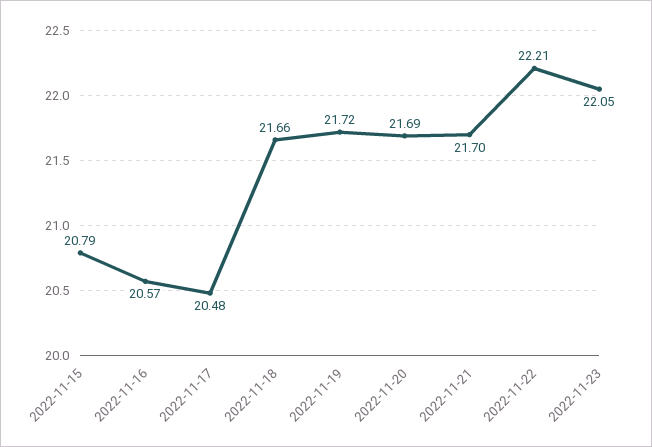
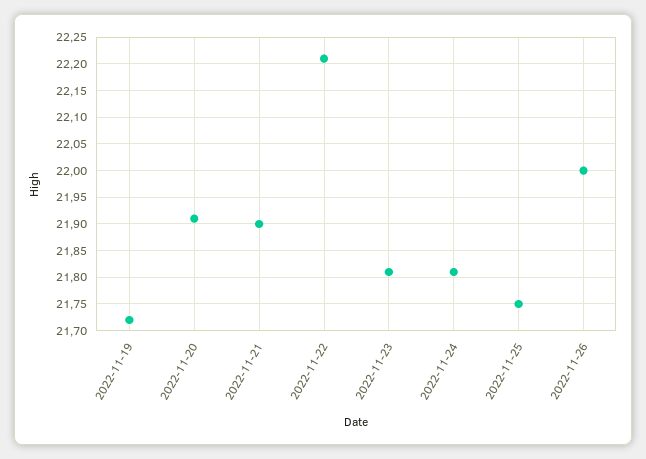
2022-11-15: 20.79 -> none
2022-11-16: 20.57 -> none
2022-11-17: 20.48 -> none
2022-11-18: 21.66 -> none
2022-11-20: 21.69 -> 21.9
2022-11-21: 21.7 -> 21.9
2022-11-23: 22.05 -> 21.8
2022-11-24: none -> 21.8
2022-11-25: none -> 21.75
2022-11-26: none -> 22

